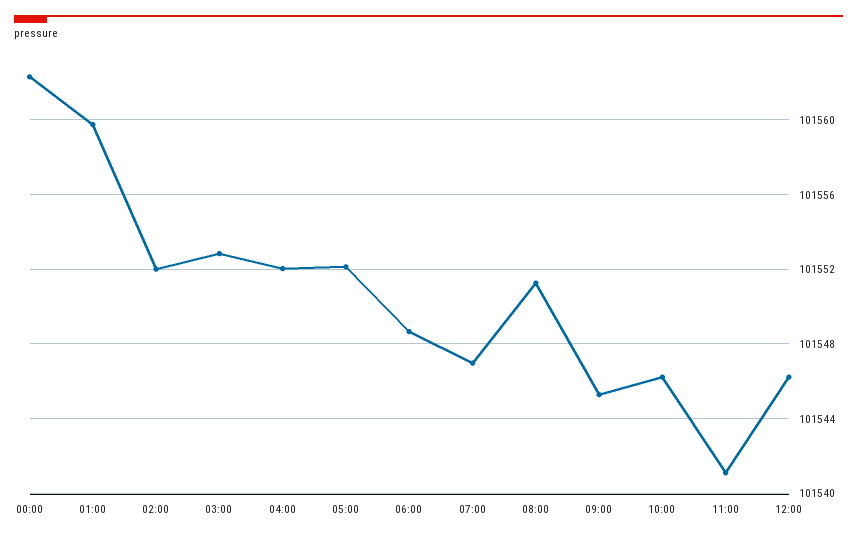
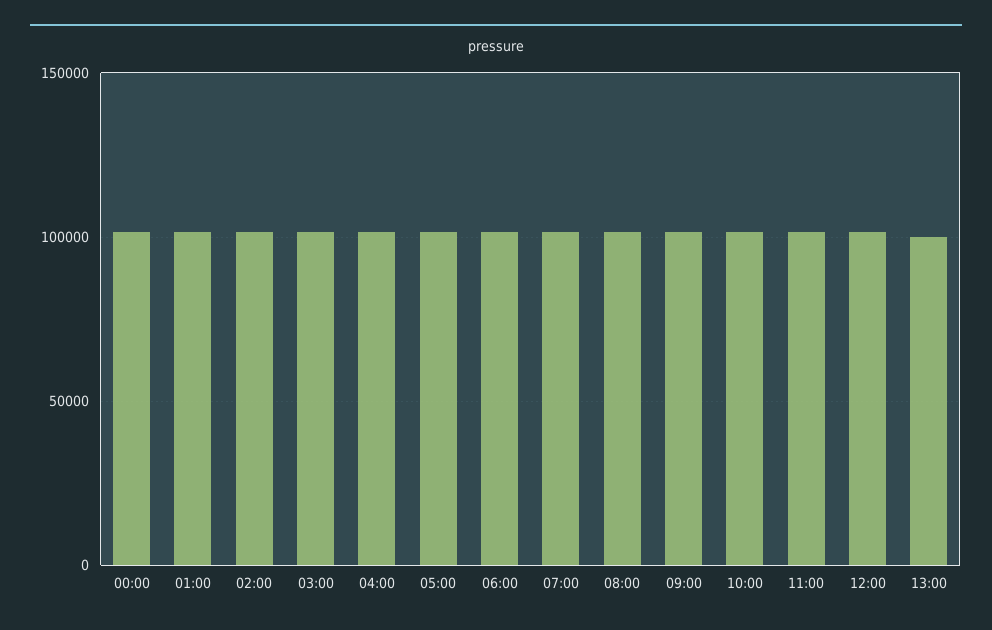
13:00: none -> 100000

